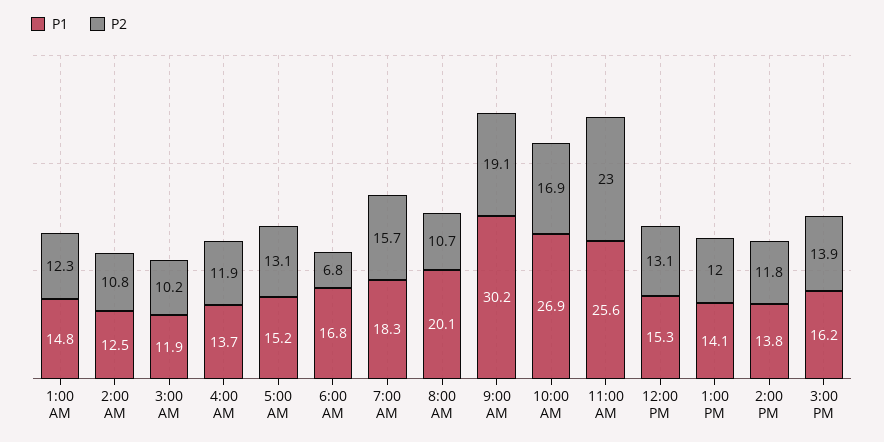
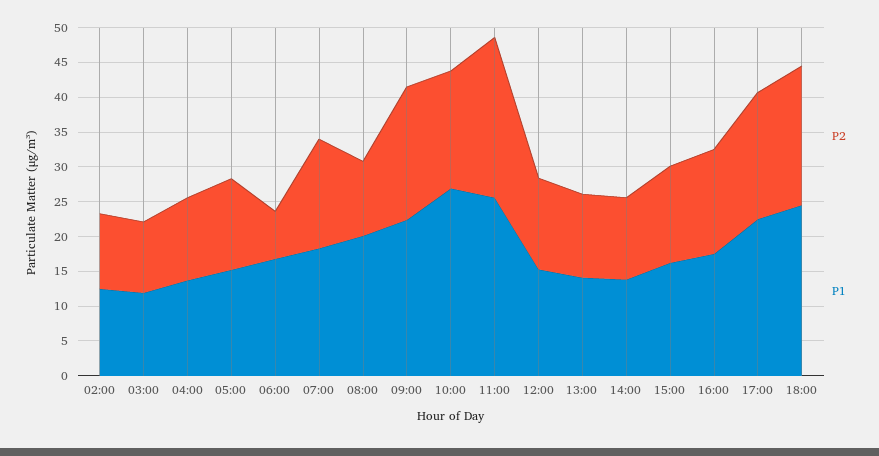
P1, 1:00 AM: 14.8 -> none
P2, 1:00 AM: 12.3 -> none
P1, 9:00 AM: 30.2 -> 22.5
P2, 16:00: none -> 15
P1, 16:00: none -> 17.5
P2, 17:00: none -> 17.5
P1, 17:00: none -> 22.5
P2, 18:00: none -> 20
P1, 18:00: none -> 25

